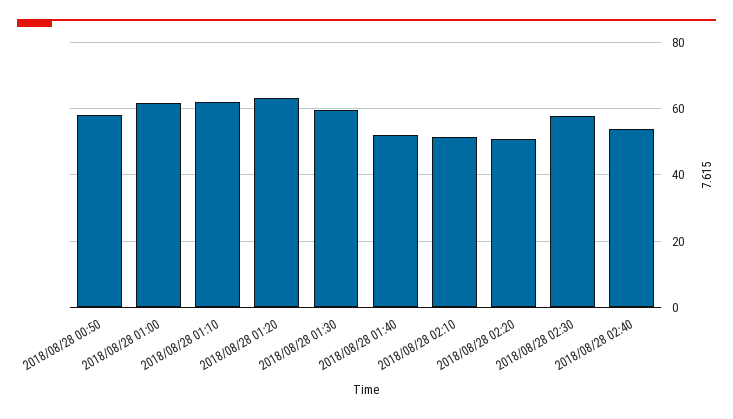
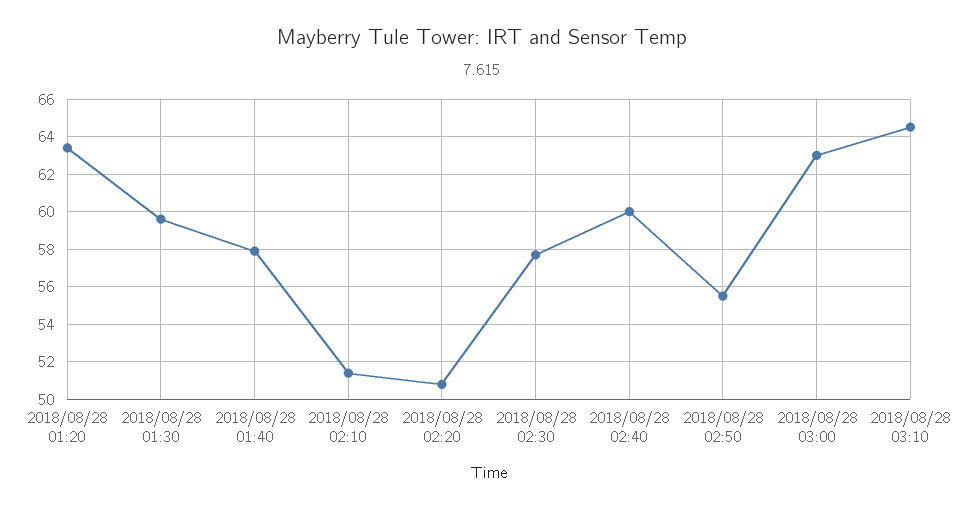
2018/08/28 00:50: 58 -> none
2018/08/28 01:00: 62 -> none
2018/08/28 01:10: 62 -> none
2018/08/28 01:40: 52 -> 58
2018/08/28 02:40: 54 -> 60
2018/08/28 02:50: none -> 55.5
2018/08/28 03:00: none -> 63
2018/08/28 03:10: none -> 64.5

